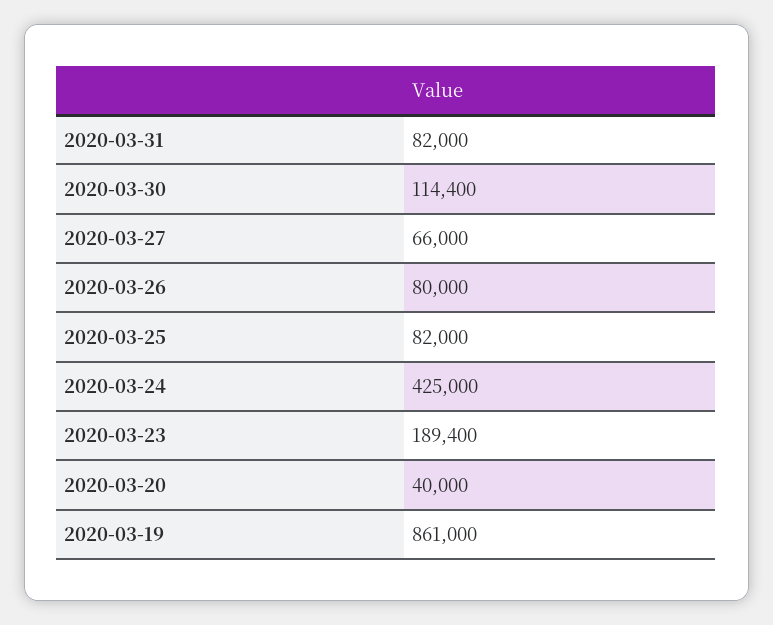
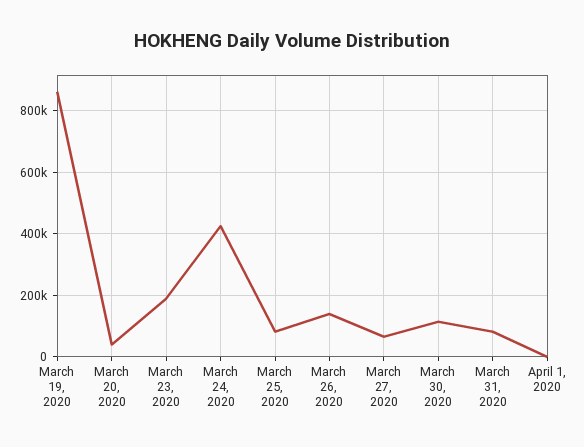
2020-03-26: 80000 -> 140000
April 1, 2020: none -> 0

